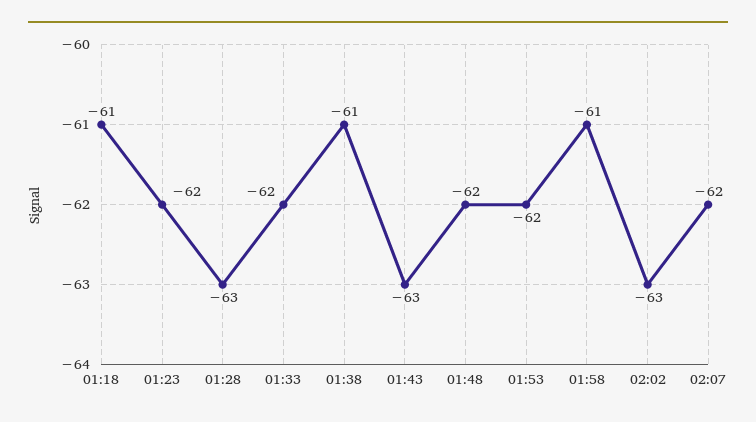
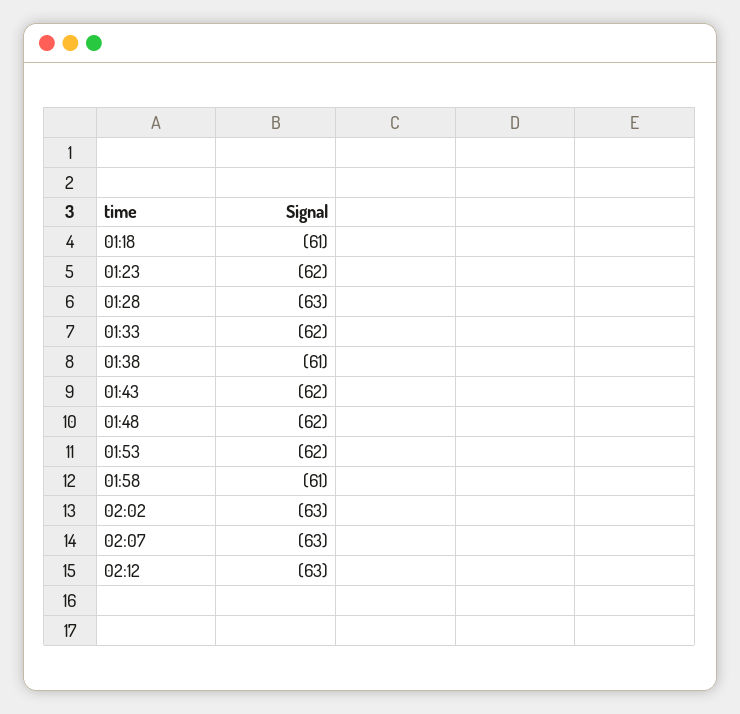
01:43: -63 -> -62
02:07: -62 -> -63
02:12: none -> -63

